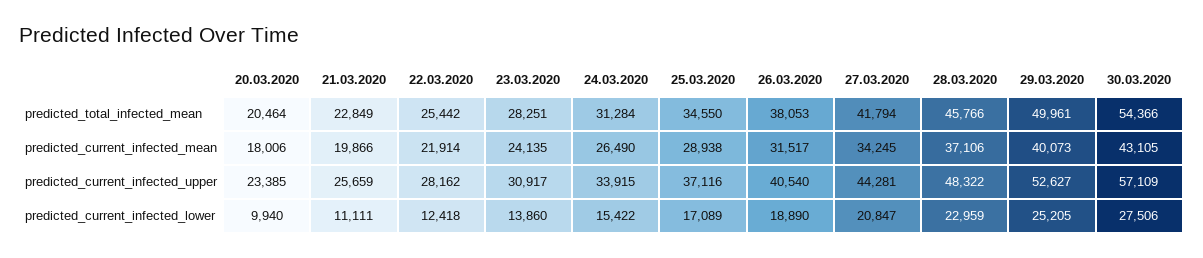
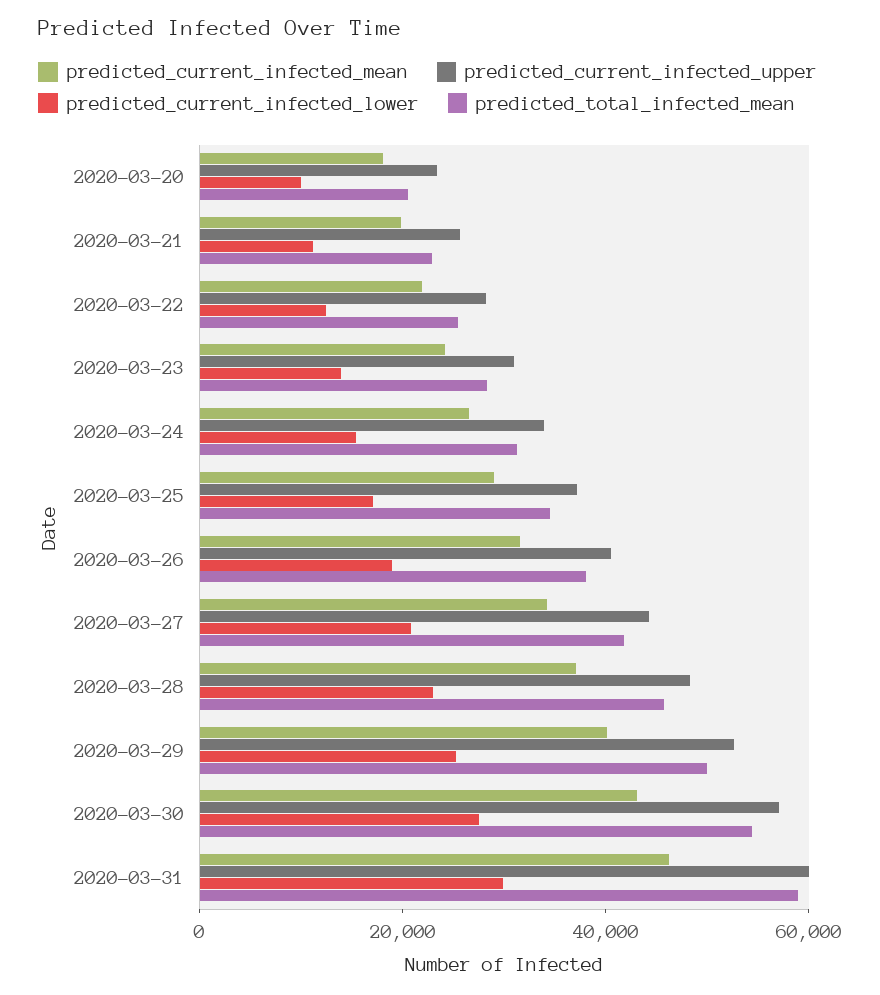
predicted_current_infected_mean, 2020-03-31: none -> 45000
predicted_current_infected_upper, 2020-03-31: none -> 60000
predicted_current_infected_lower, 2020-03-31: none -> 30000
predicted_total_infected_mean, 2020-03-31: none -> 60000

